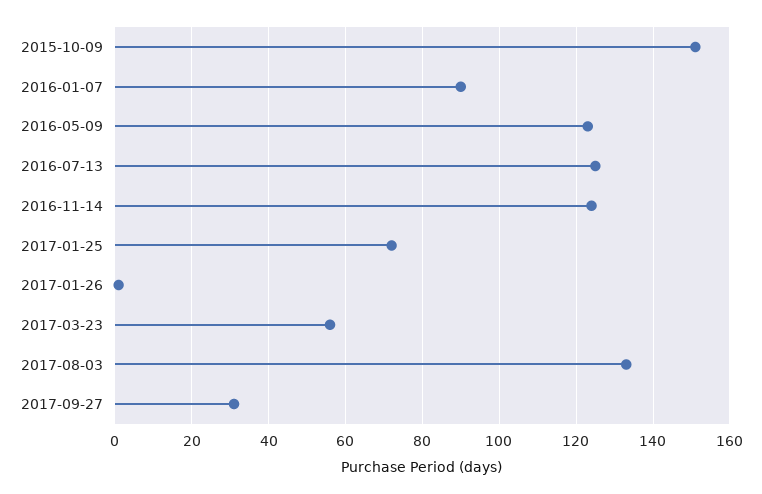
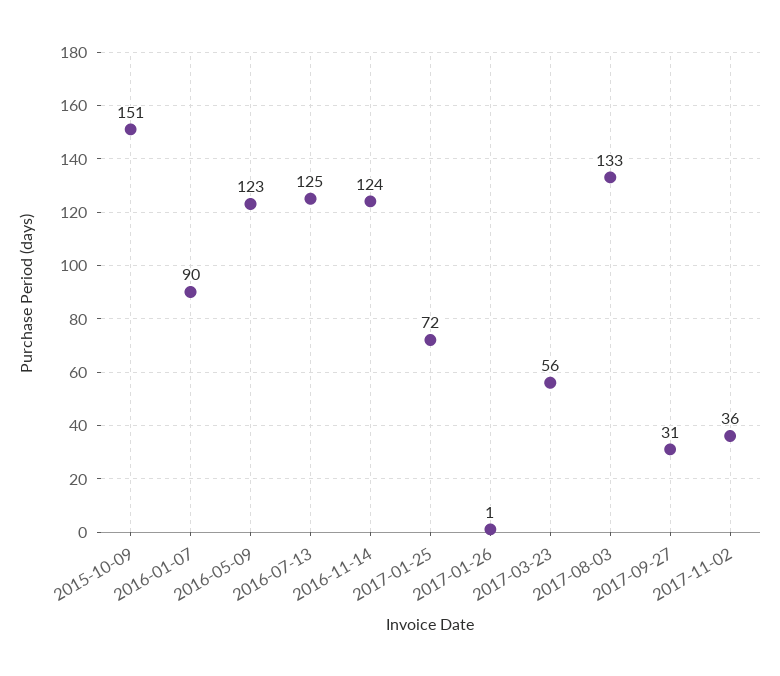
2017-11-02: none -> 36

